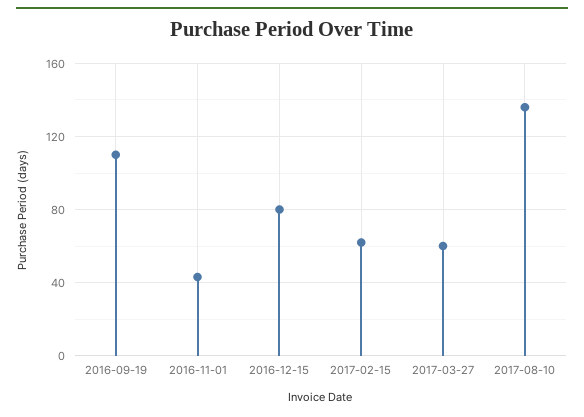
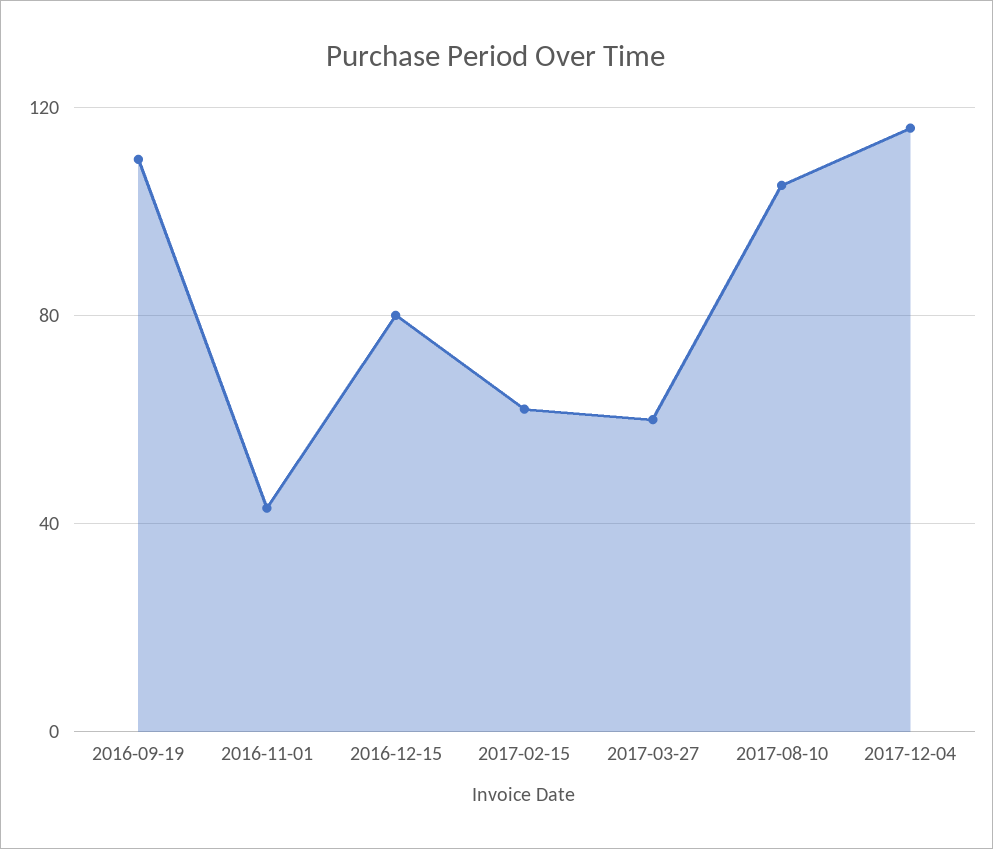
2017-08-10: 135 -> 105
2017-12-04: none -> 115

